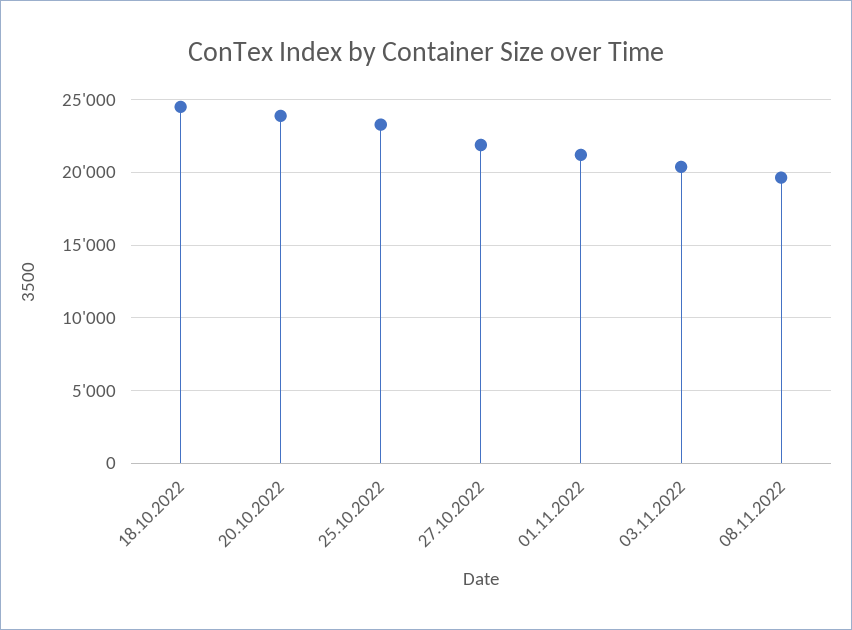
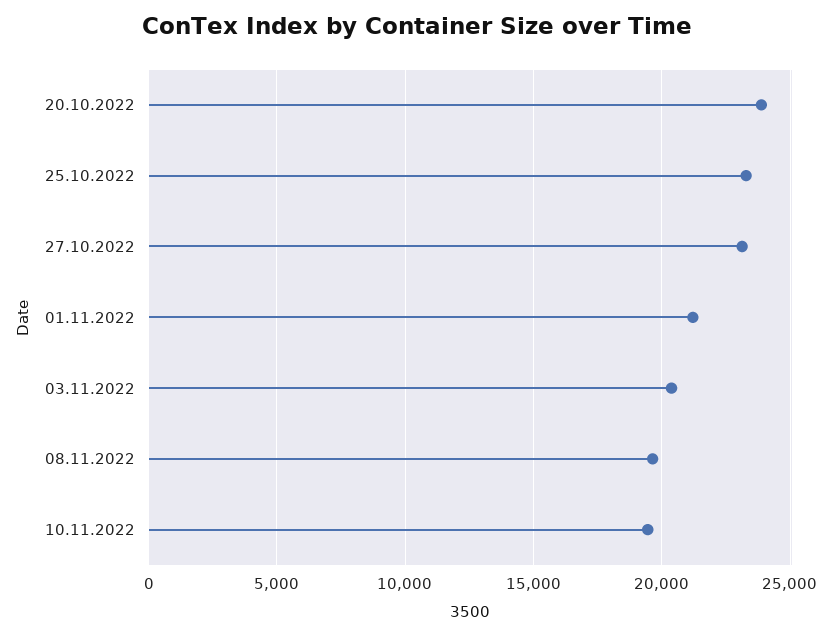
18.10.2022: 24500 -> none
27.10.2022: 22000 -> 23000
10.11.2022: none -> 19500

